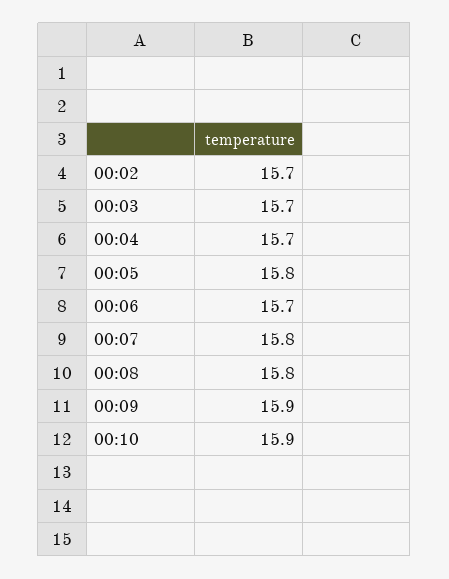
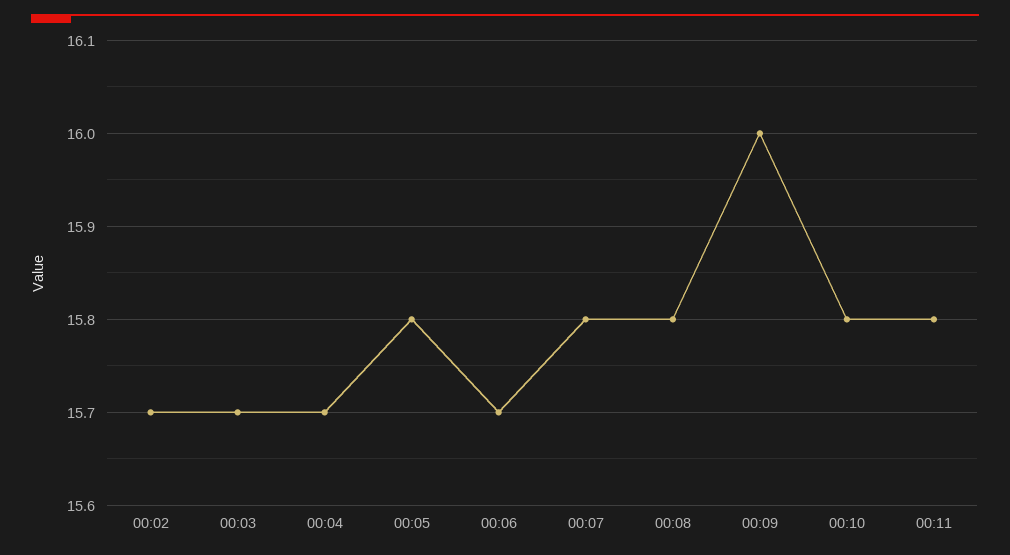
00:09: 15.9 -> 16
00:10: 15.9 -> 15.8
00:11: none -> 15.8

